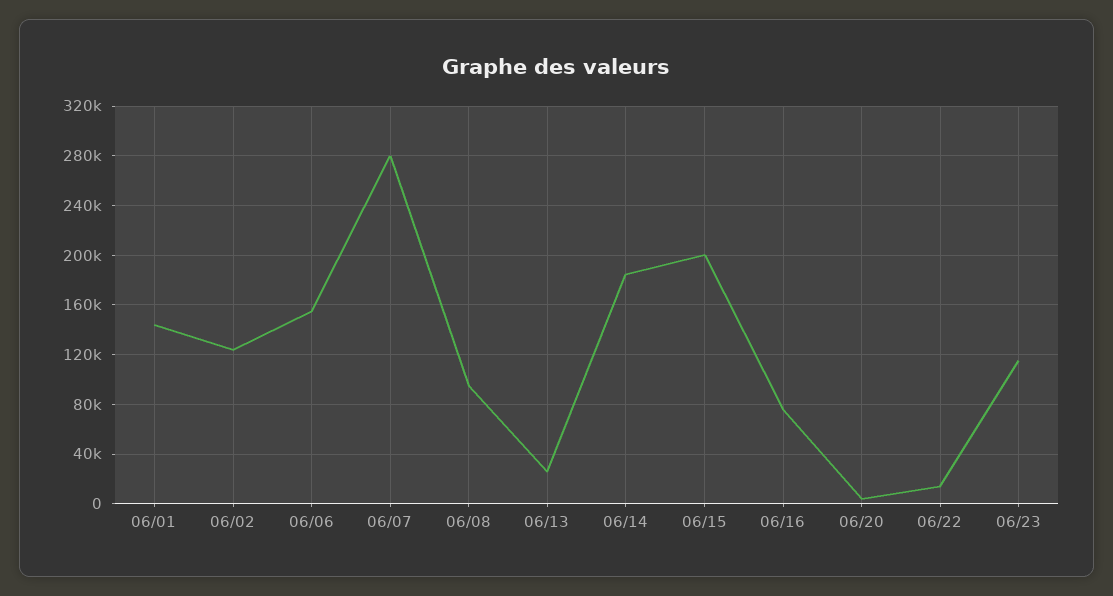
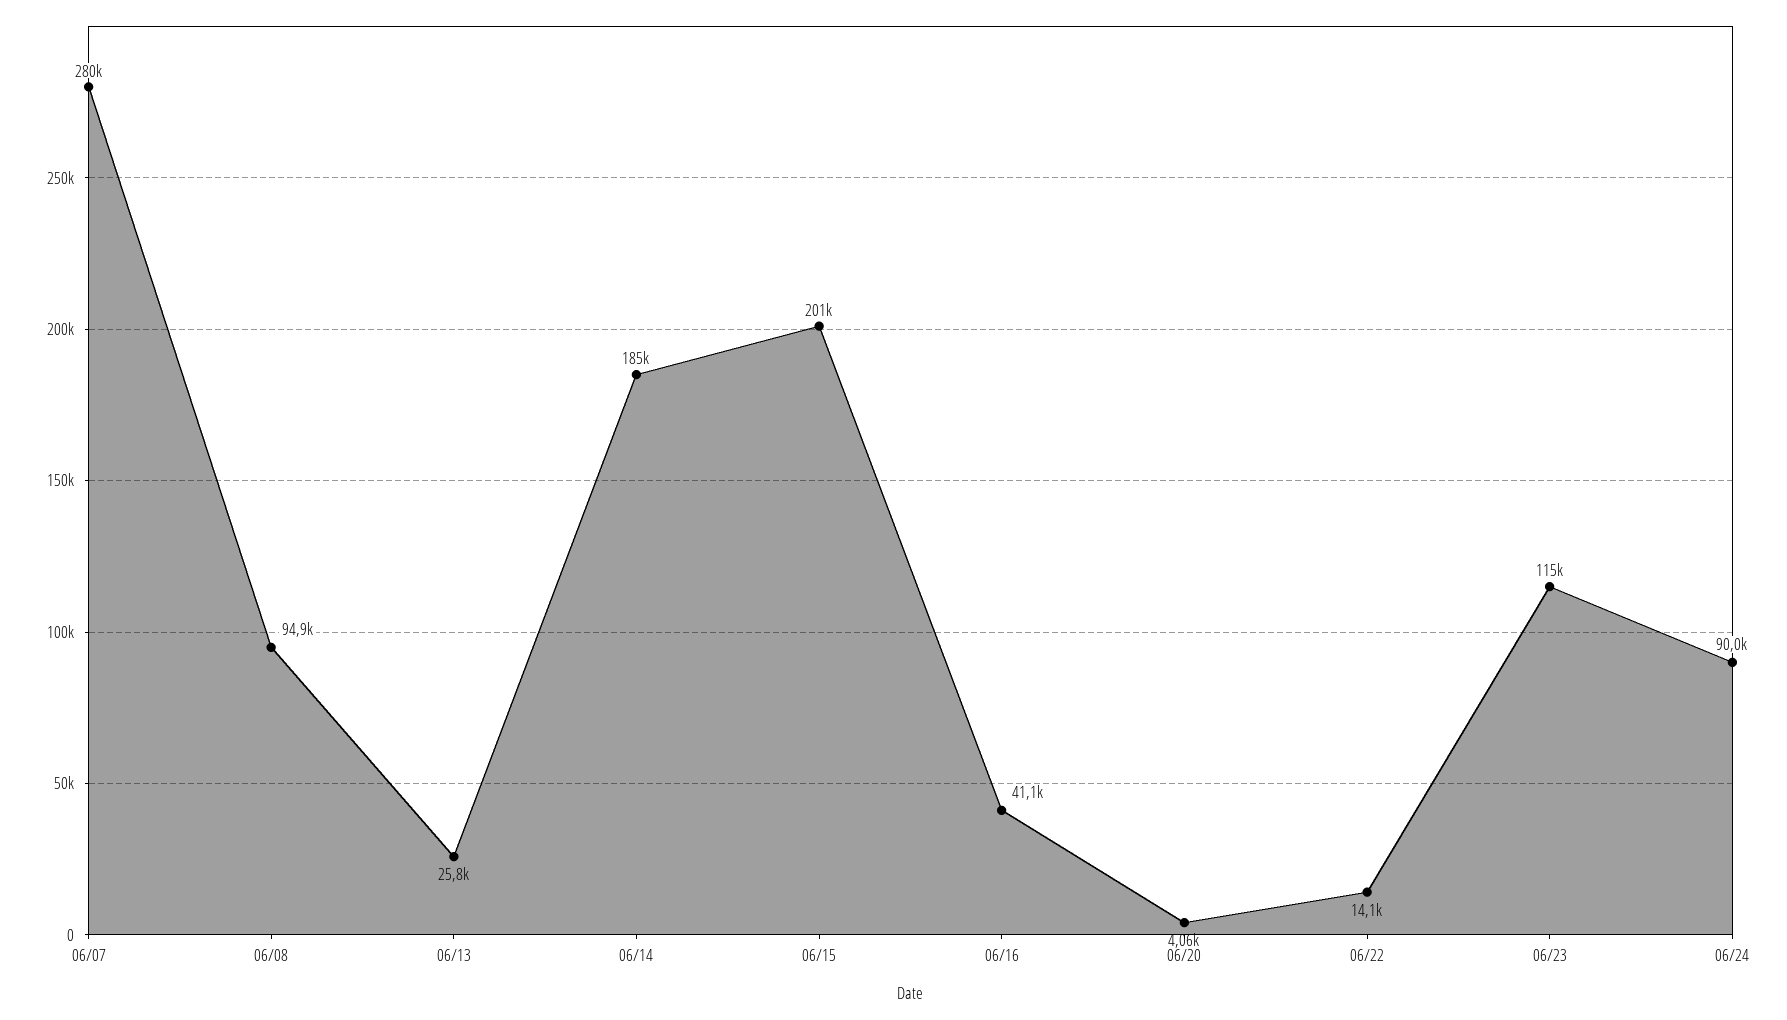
06/01: 145000 -> none
06/02: 125000 -> none
06/06: 155000 -> none
06/16: 75000 -> 41100
06/24: none -> 90000

